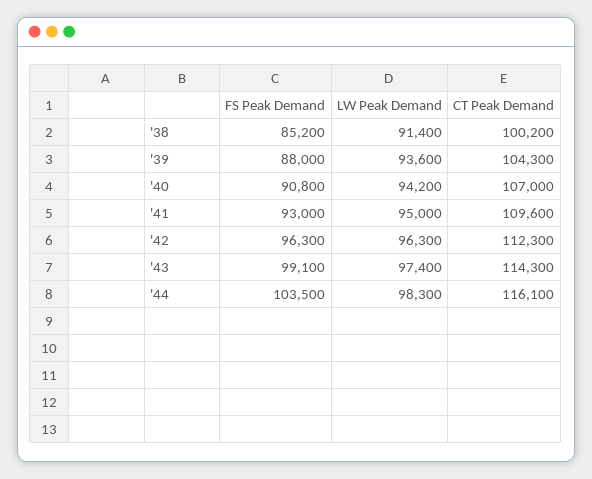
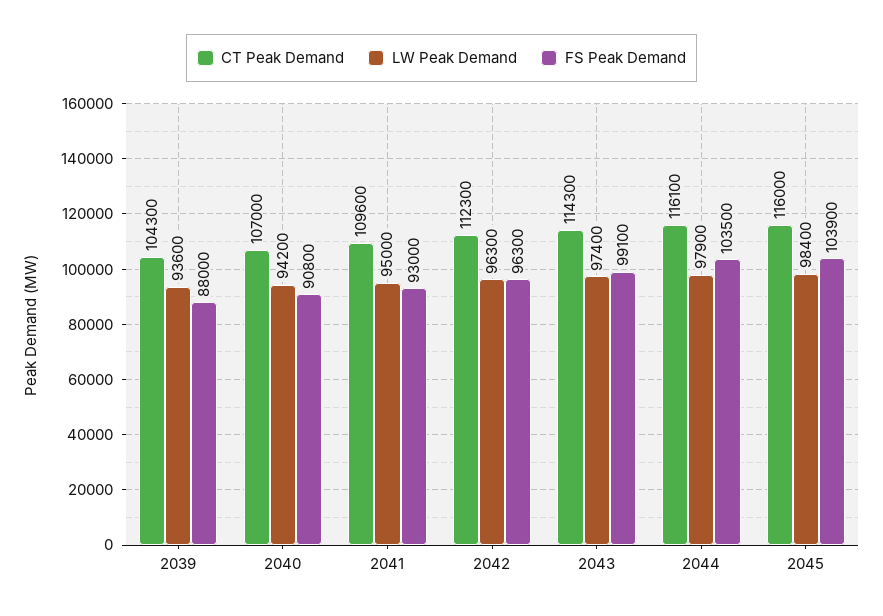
FS Peak Demand, '38: 85200 -> none
LW Peak Demand, '38: 91400 -> none
CT Peak Demand, '38: 100200 -> none
LW Peak Demand, '44: 98300 -> 97900
CT Peak Demand, 2045: none -> 116000
LW Peak Demand, 2045: none -> 98400
FS Peak Demand, 2045: none -> 103900

